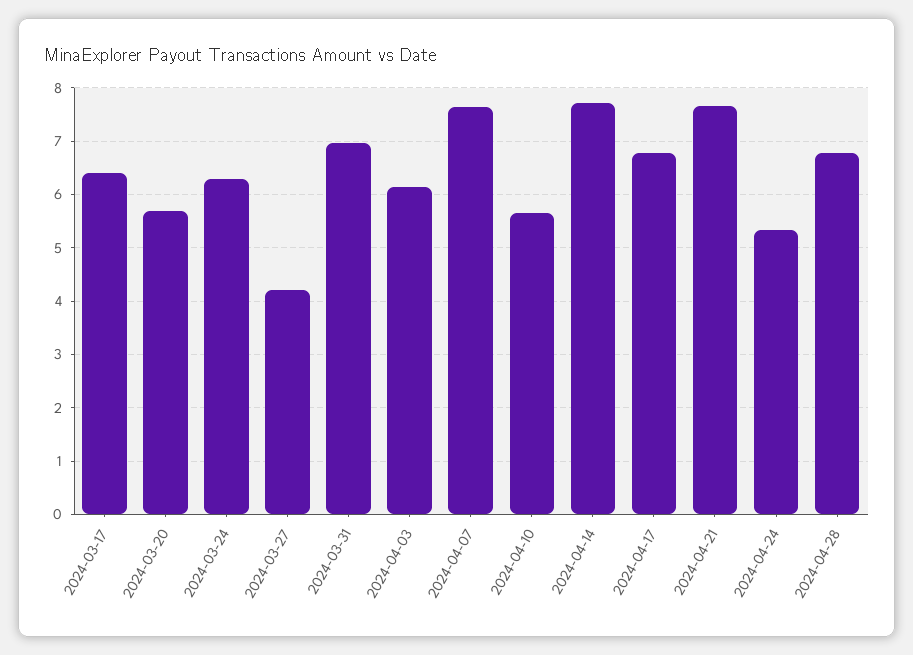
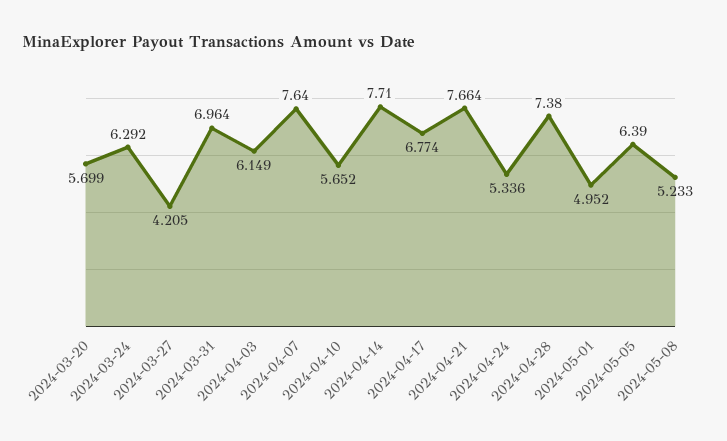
2024-03-17: 6.4 -> none
2024-04-28: 6.8 -> 7.38
2024-05-01: none -> 4.952
2024-05-05: none -> 6.39
2024-05-08: none -> 5.233

